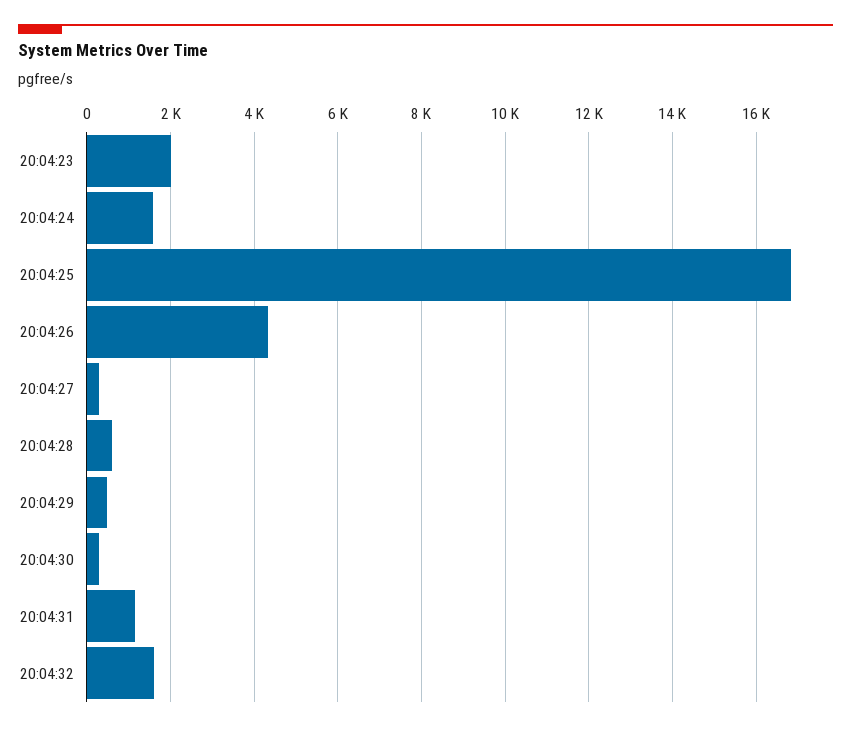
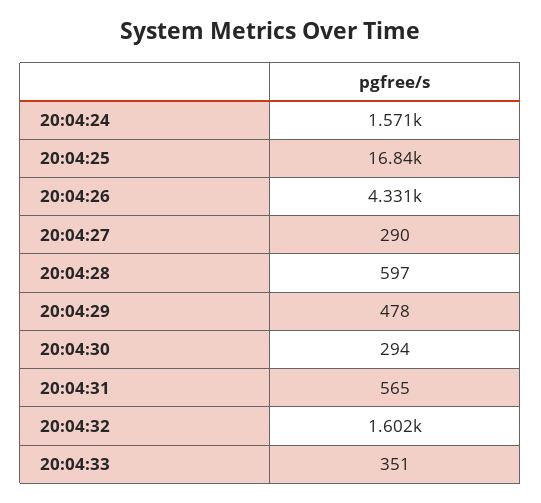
20:04:23: 2000 -> none
20:04:31: 1200 -> 565
20:04:33: none -> 351

